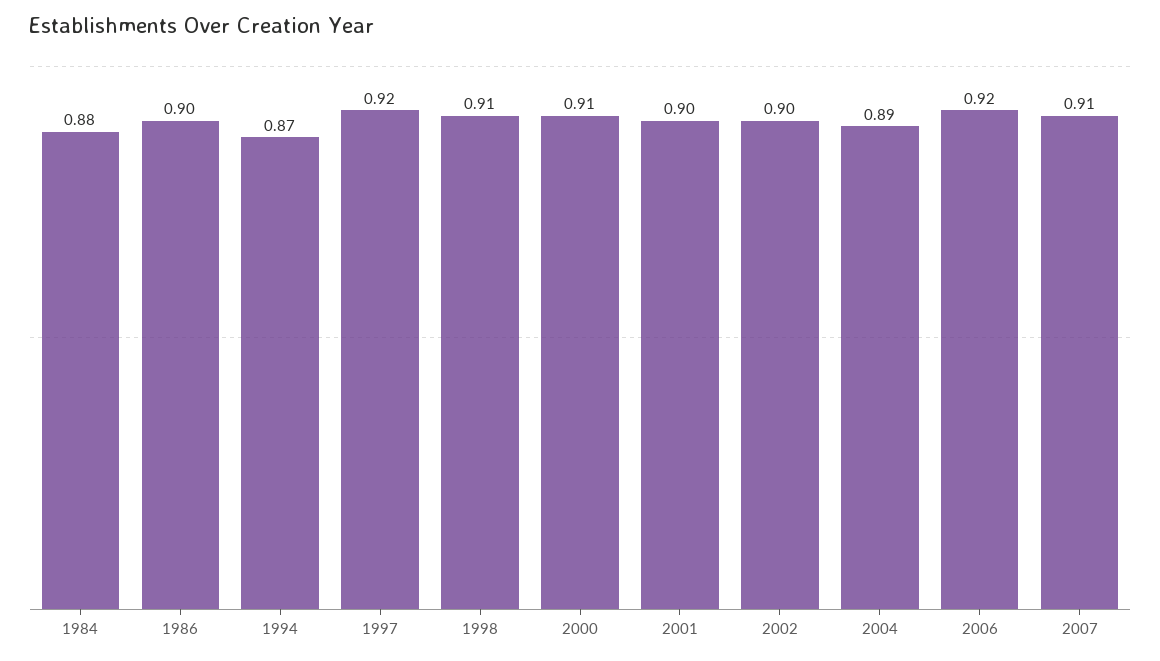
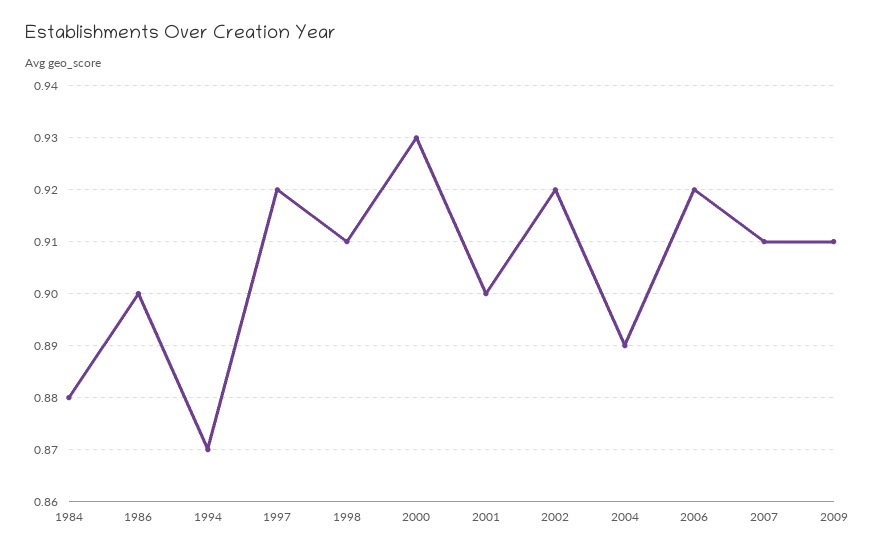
2000: 0.91 -> 0.93
2002: 0.9 -> 0.92
2009: none -> 0.91

